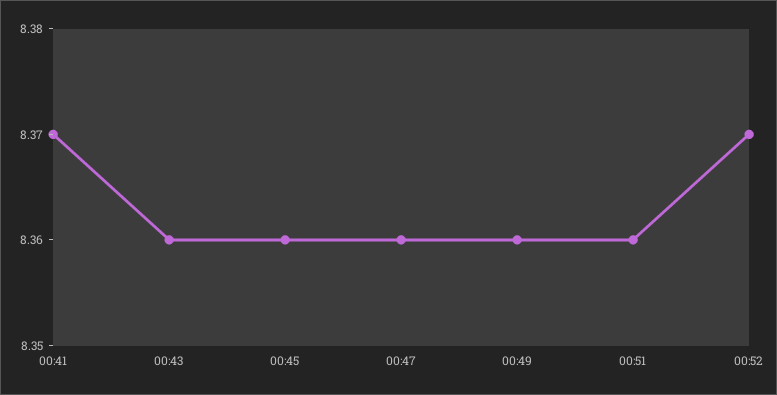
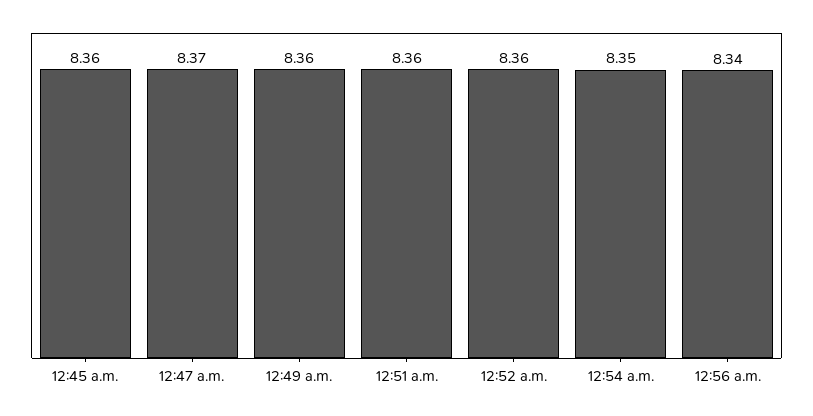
00:41: 8.37 -> none
00:43: 8.36 -> none
00:47: 8.36 -> 8.37
00:52: 8.37 -> 8.36
12:54 a.m.: none -> 8.35
12:56 a.m.: none -> 8.34

